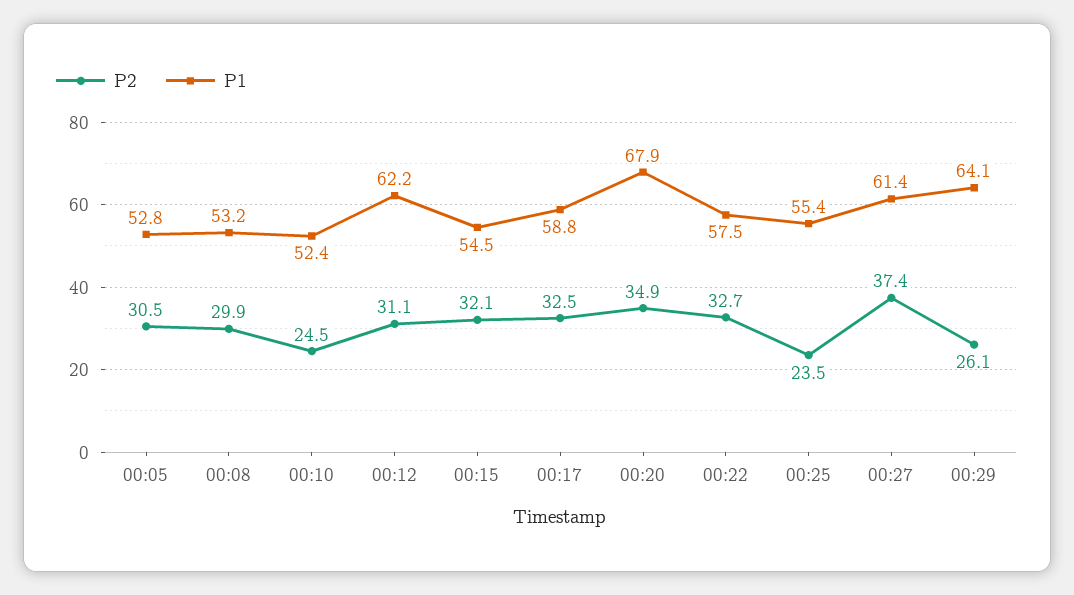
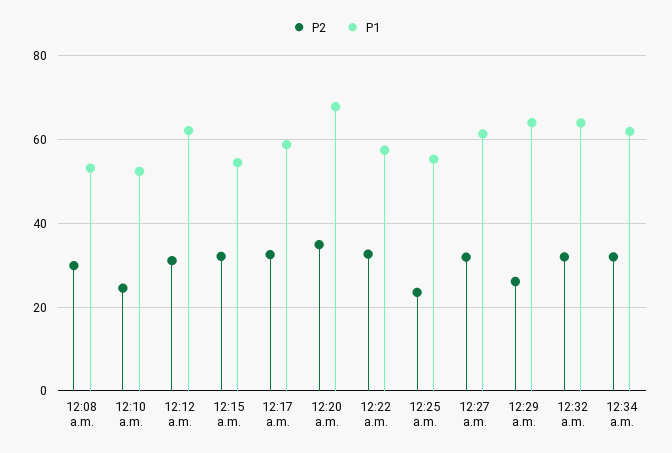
P2, 00:05: 30.5 -> none
P1, 00:05: 52.8 -> none
P2, 00:27: 37.4 -> 32
P2, 12:32 a.m.: none -> 32
P1, 12:32 a.m.: none -> 64
P2, 12:34 a.m.: none -> 32
P1, 12:34 a.m.: none -> 62

